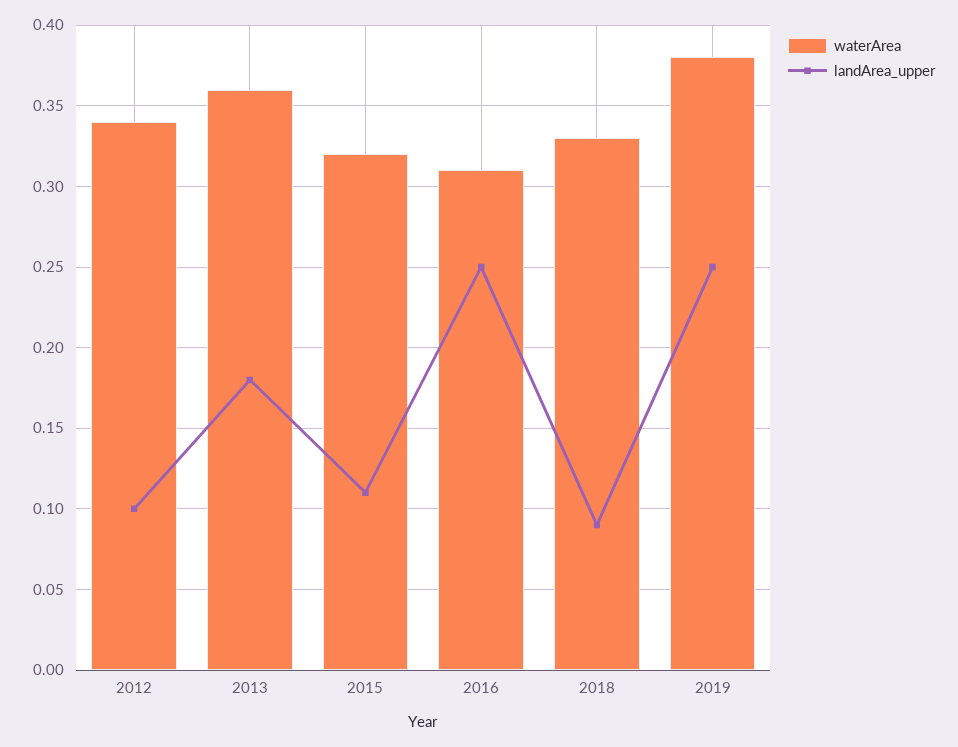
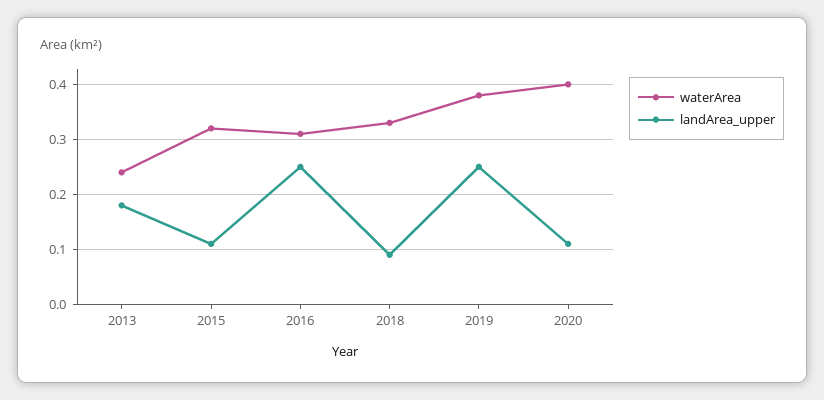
waterArea, 2012: 0.34 -> none
landArea_upper, 2012: 0.1 -> none
waterArea, 2013: 0.36 -> 0.25
waterArea, 2020: none -> 0.4
landArea_upper, 2020: none -> 0.1

